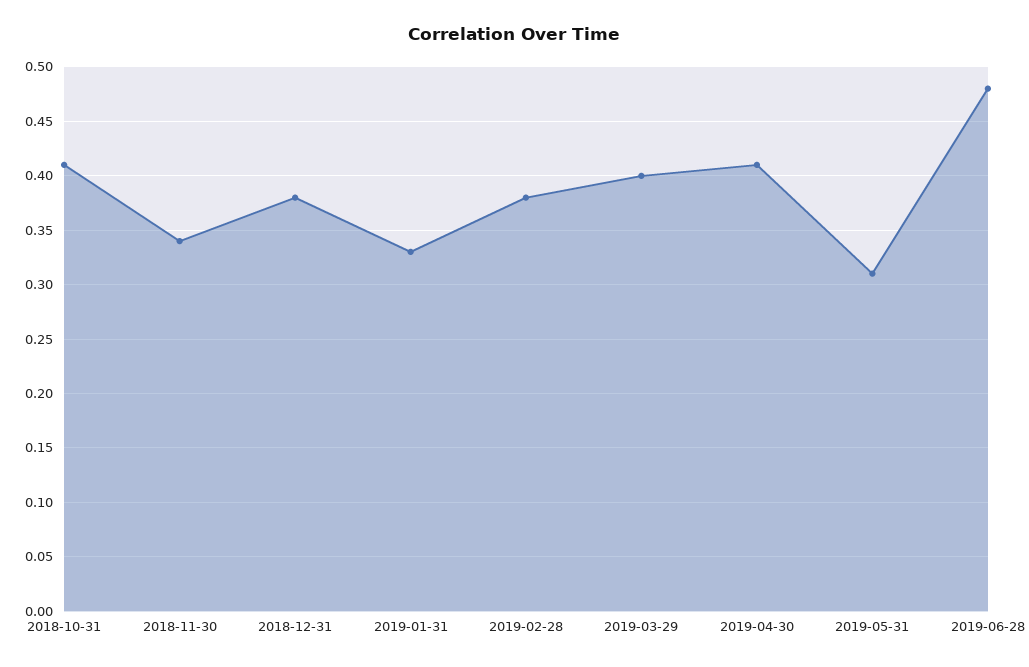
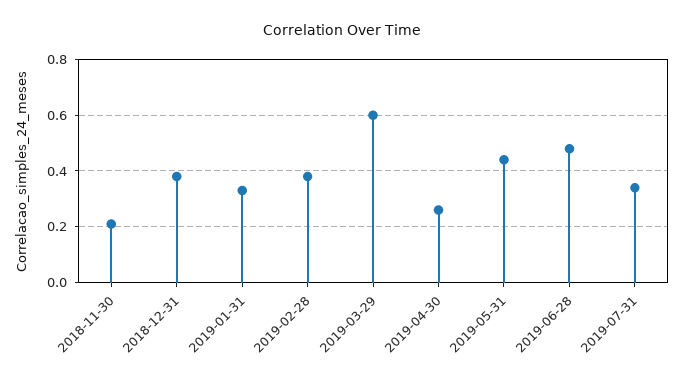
2018-10-31: 0.41 -> none
2018-11-30: 0.34 -> 0.2
2019-03-29: 0.4 -> 0.6
2019-04-30: 0.41 -> 0.25
2019-05-31: 0.31 -> 0.45
2019-07-31: none -> 0.35

